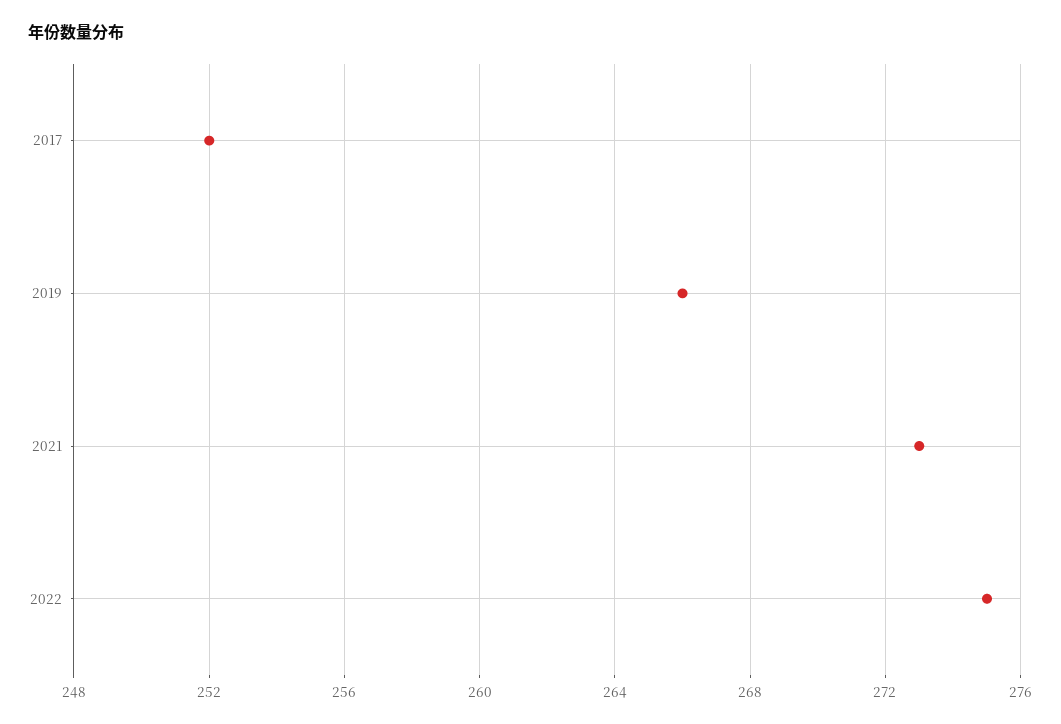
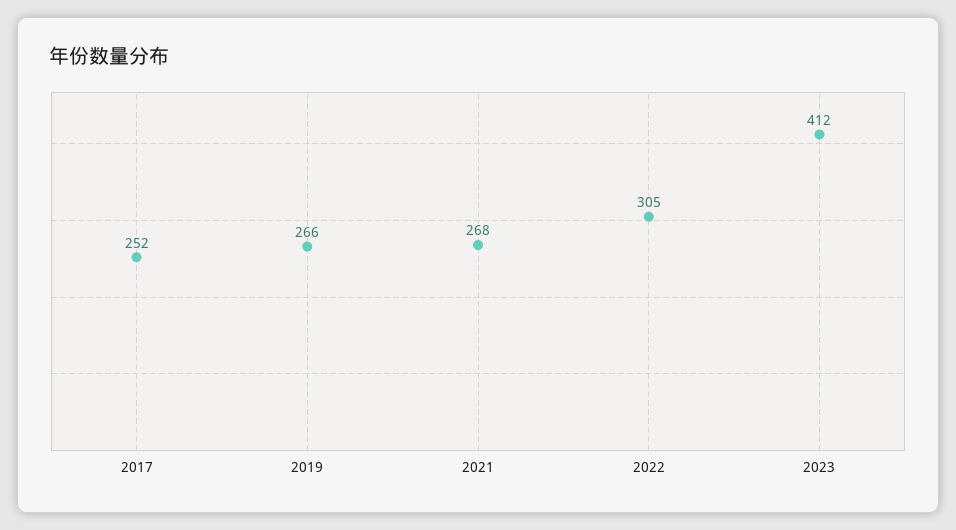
2021: 273 -> 268
2022: 275 -> 305
2023: none -> 412

